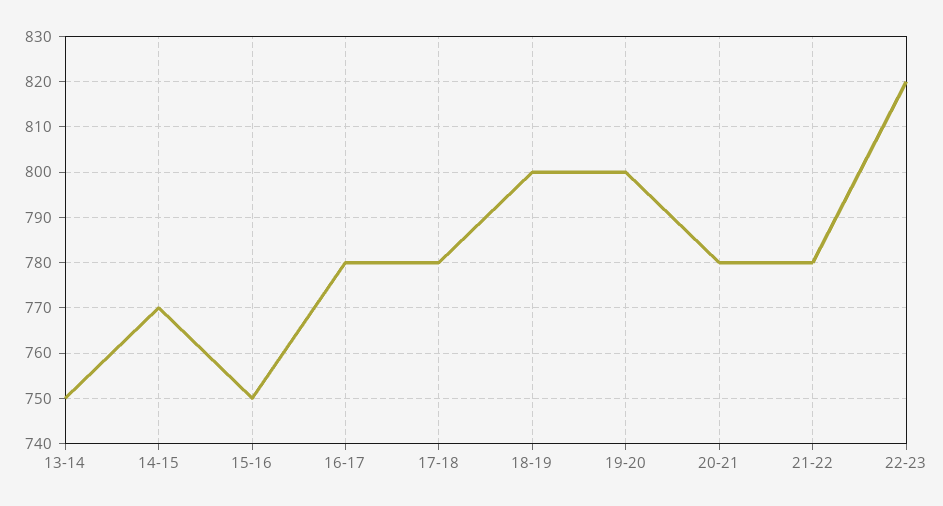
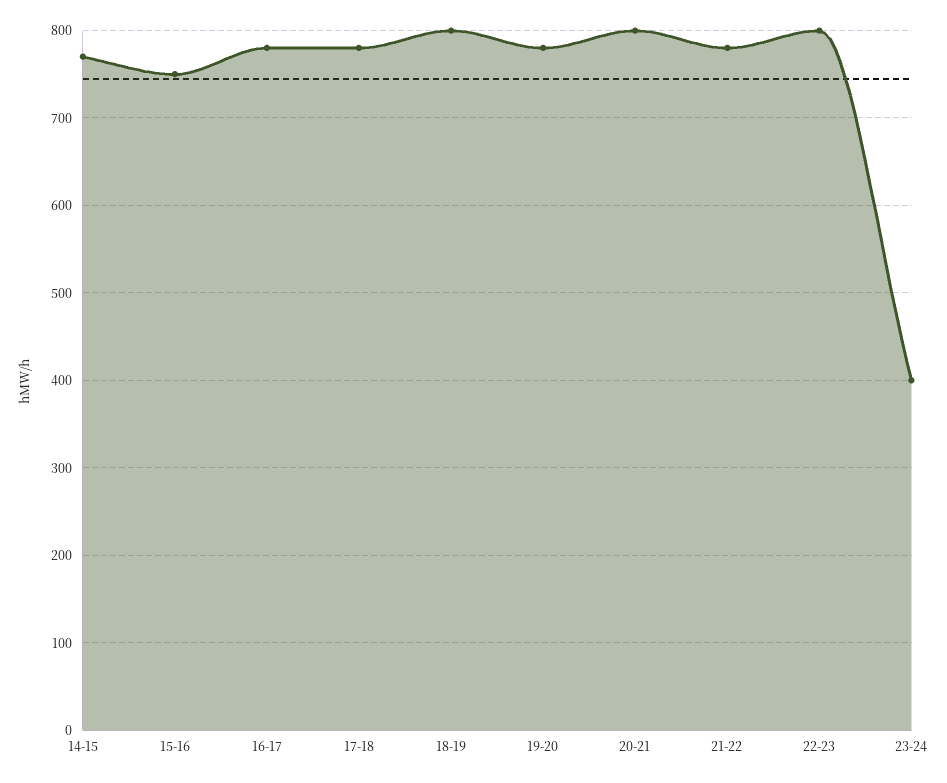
13-14: 750 -> none
19-20: 800 -> 780
20-21: 780 -> 800
22-23: 820 -> 800
23-24: none -> 400

